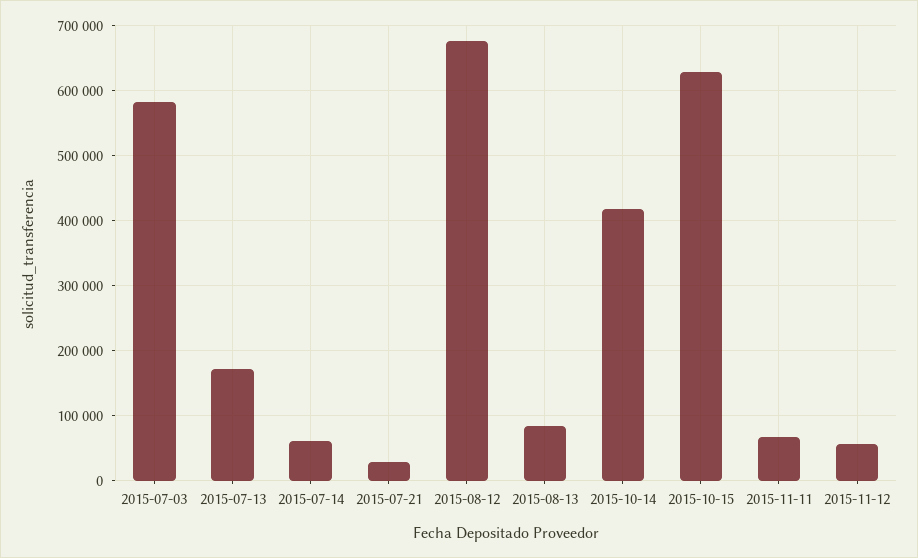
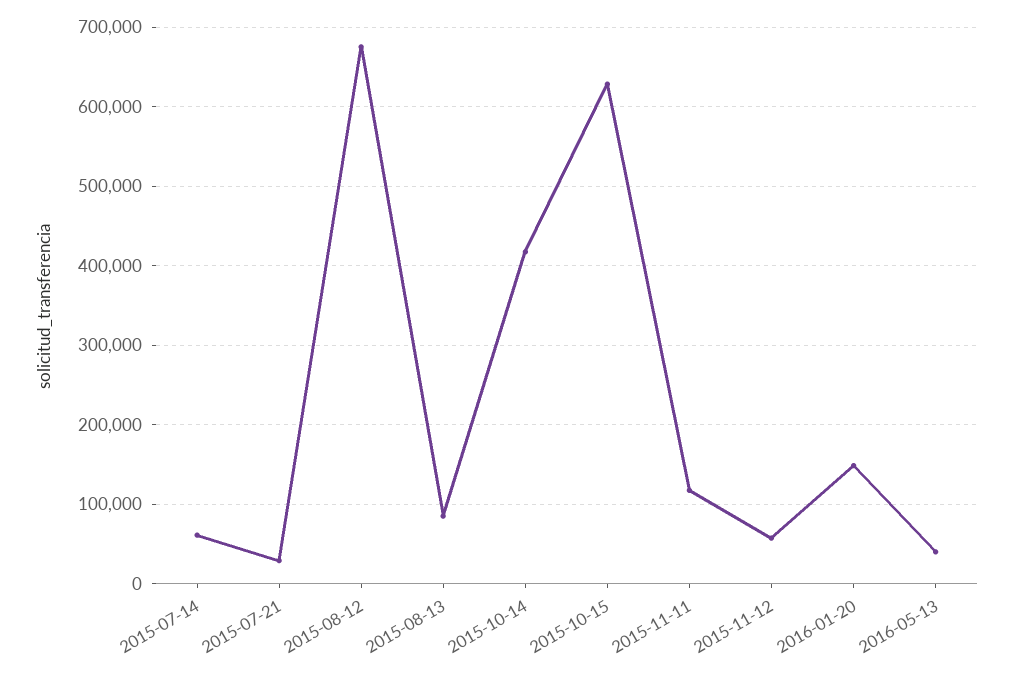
2015-07-03: 580000 -> none
2015-07-13: 170000 -> none
2015-11-11: 70000 -> 120000
2016-01-20: none -> 150000
2016-05-13: none -> 40000

